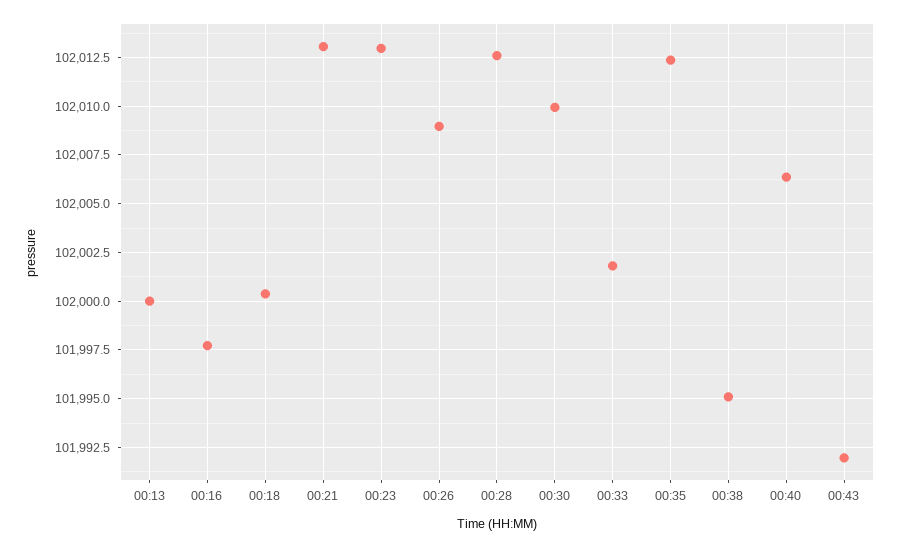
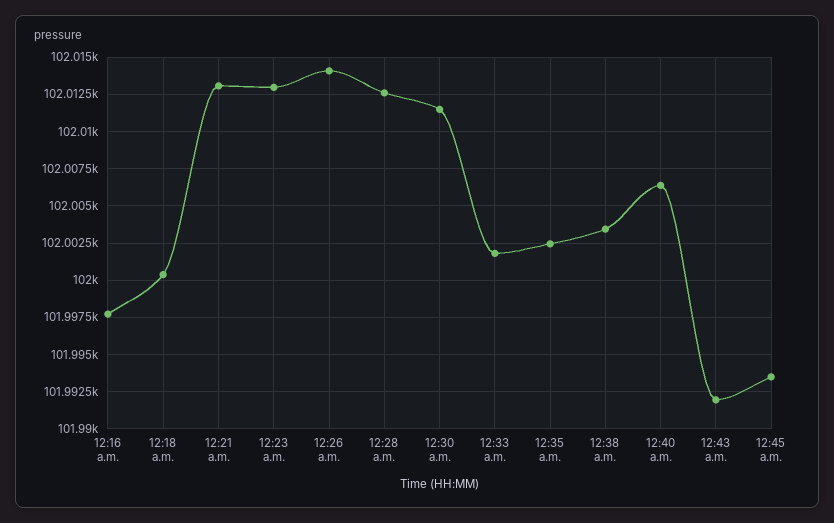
00:13: 102000 -> none
00:26: 102009 -> 102014
00:30: 102010 -> 102011.5
00:35: 102012.5 -> 102002.5
00:38: 101995 -> 102003.5
12:45 a.m.: none -> 101993.5

